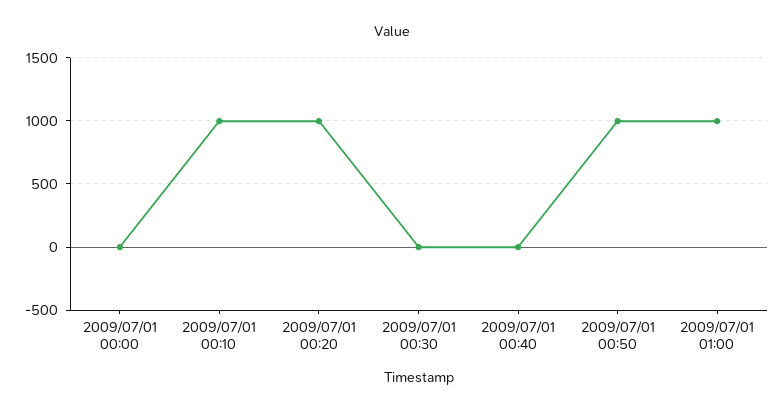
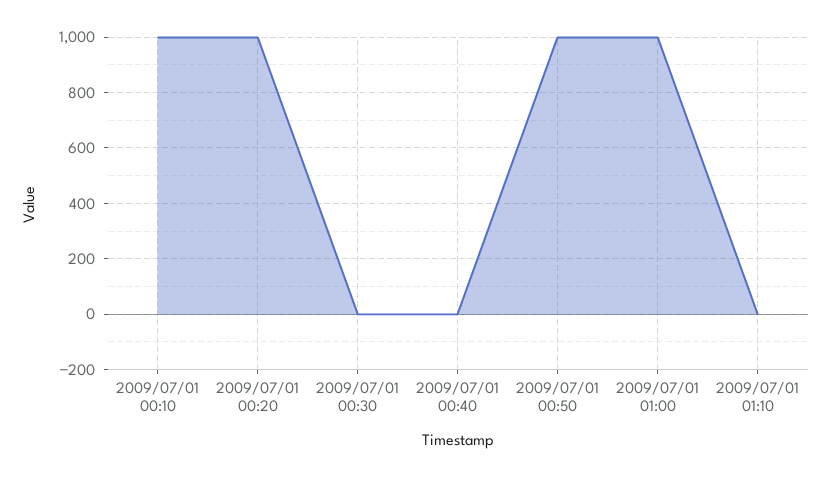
2009/07/01 00:00: 0 -> none
2009/07/01 01:10: none -> 0

